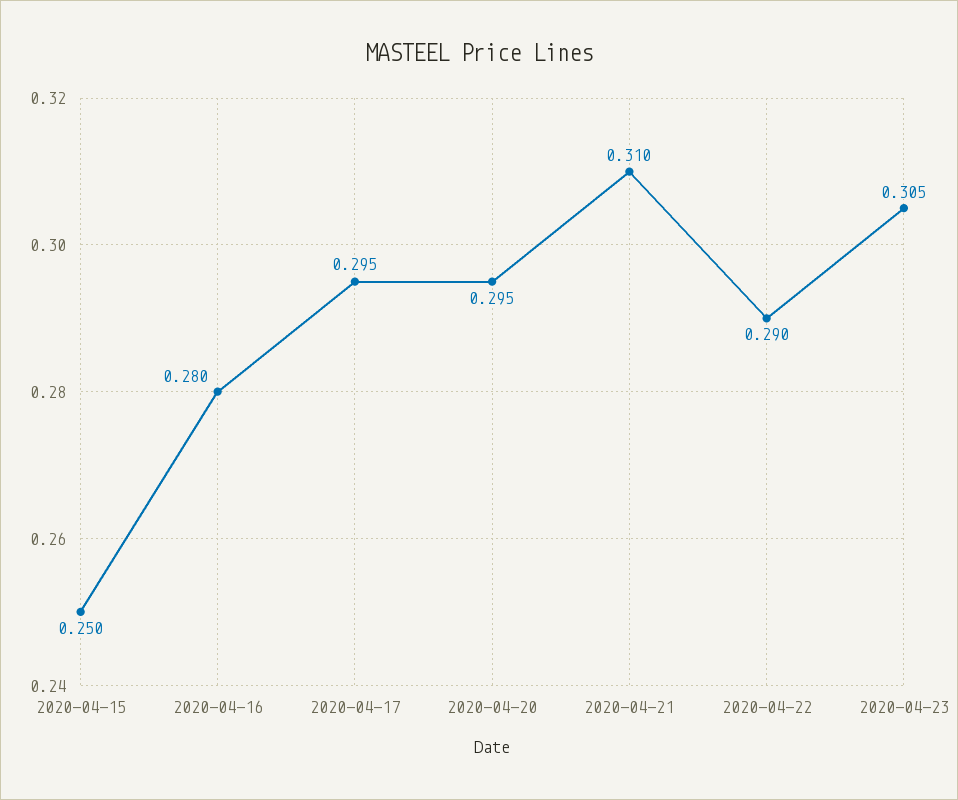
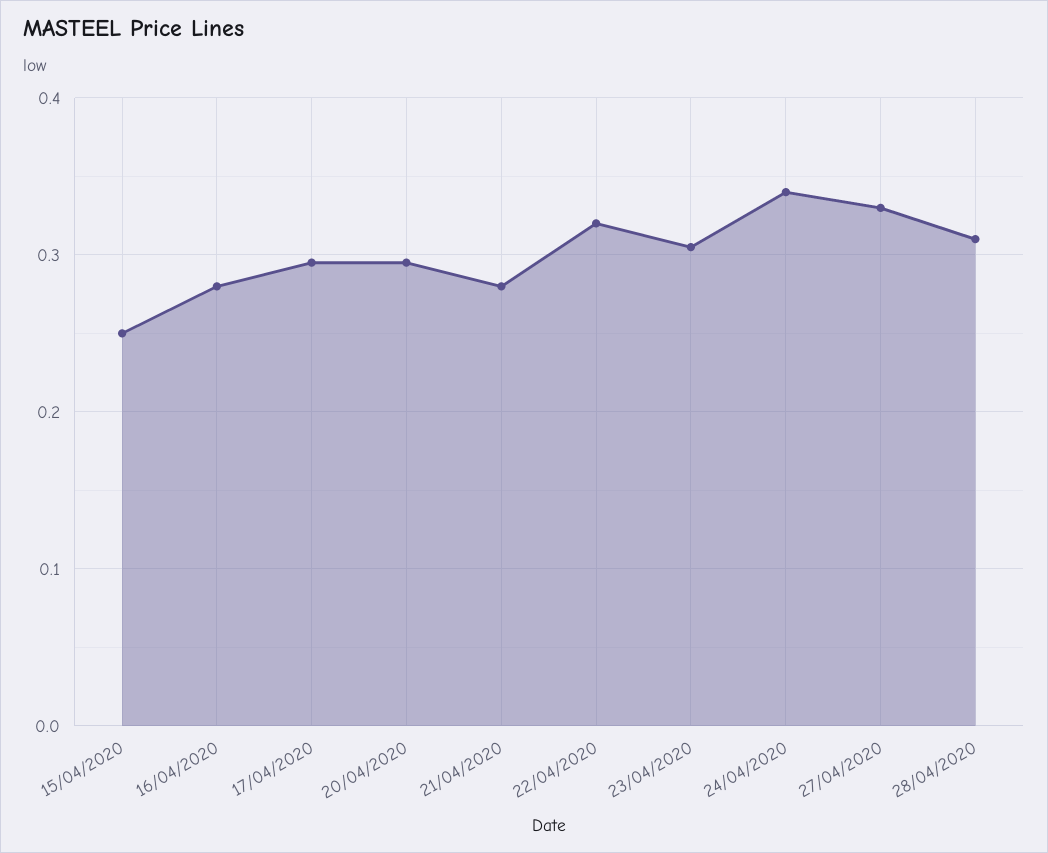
2020-04-21: 0.31 -> 0.28
2020-04-22: 0.29 -> 0.32
24/04/2020: none -> 0.34
27/04/2020: none -> 0.33
28/04/2020: none -> 0.31

